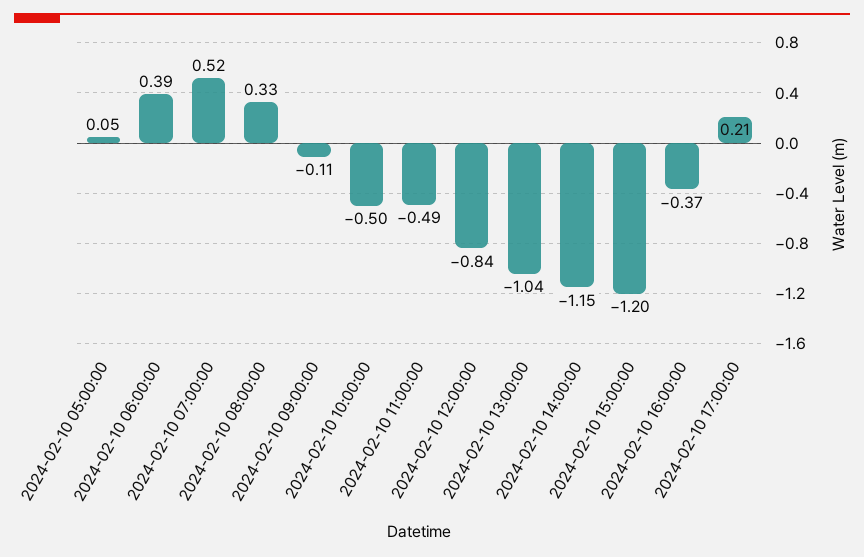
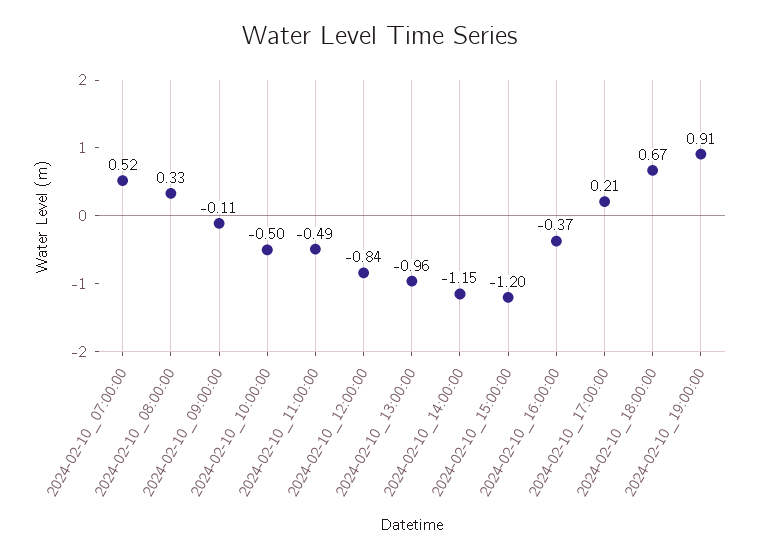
2024-02-10 05:00:00: 0.05 -> none
2024-02-10 06:00:00: 0.39 -> none
2024-02-10 13:00:00: -1.04 -> -0.96
2024-02-10_18:00:00: none -> 0.67
2024-02-10_19:00:00: none -> 0.91

